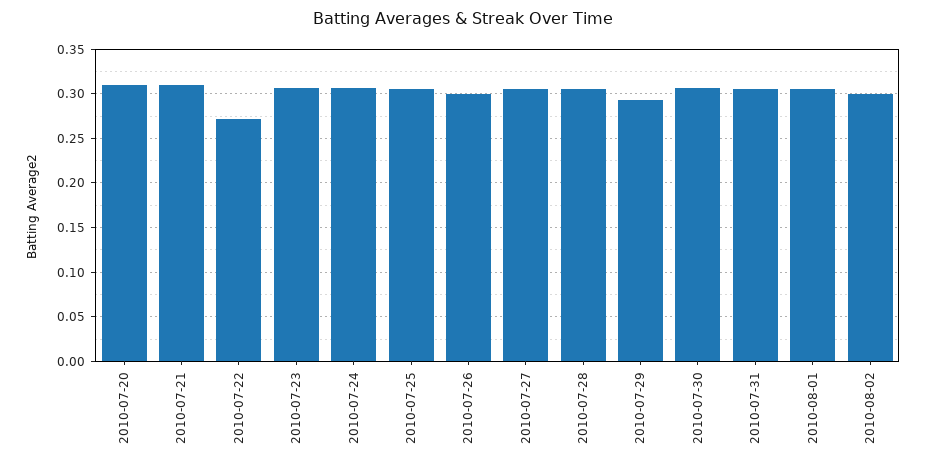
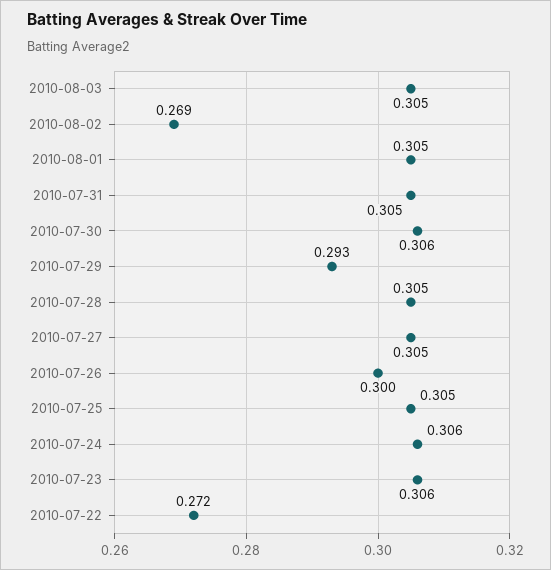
2010-07-20: 0.31 -> none
2010-07-21: 0.31 -> none
2010-08-02: 0.3 -> 0.269
2010-08-03: none -> 0.305

